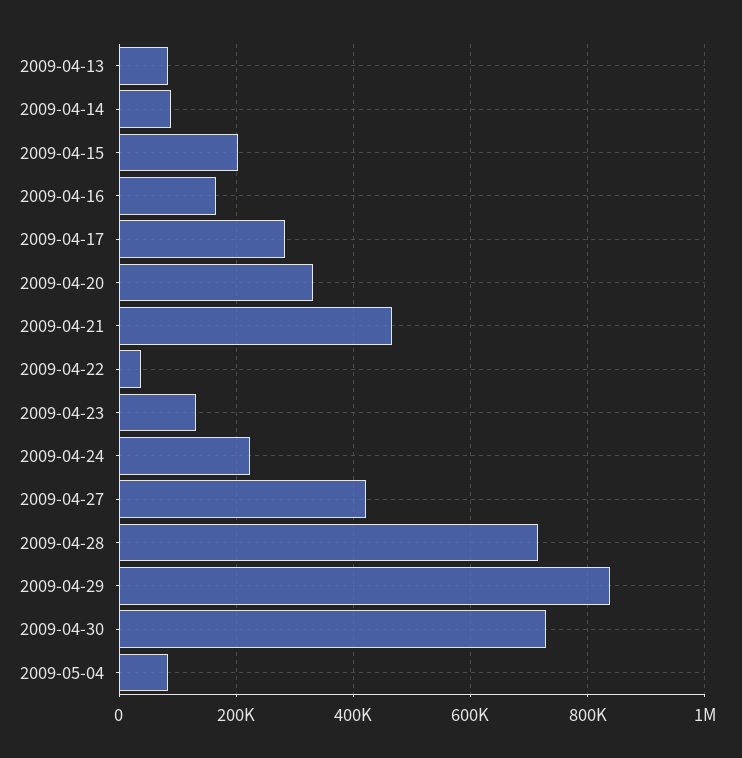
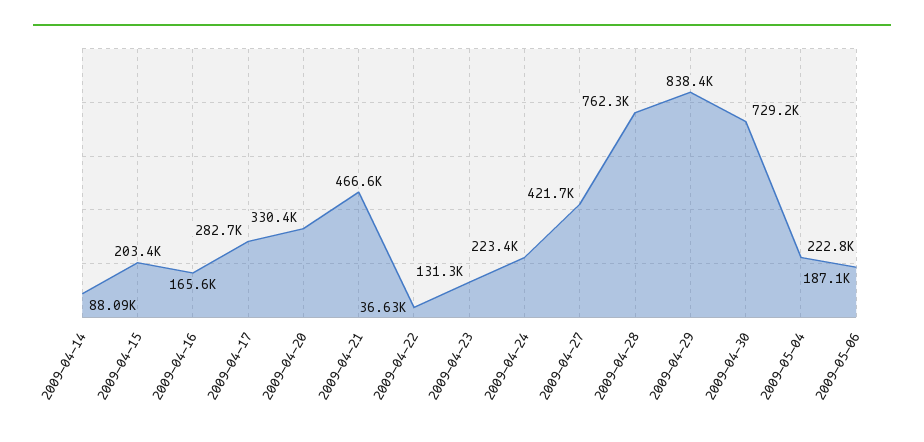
2009-04-13: 80000 -> none
2009-04-28: 720000 -> 762300
2009-05-04: 80000 -> 222800
2009-05-06: none -> 187100

